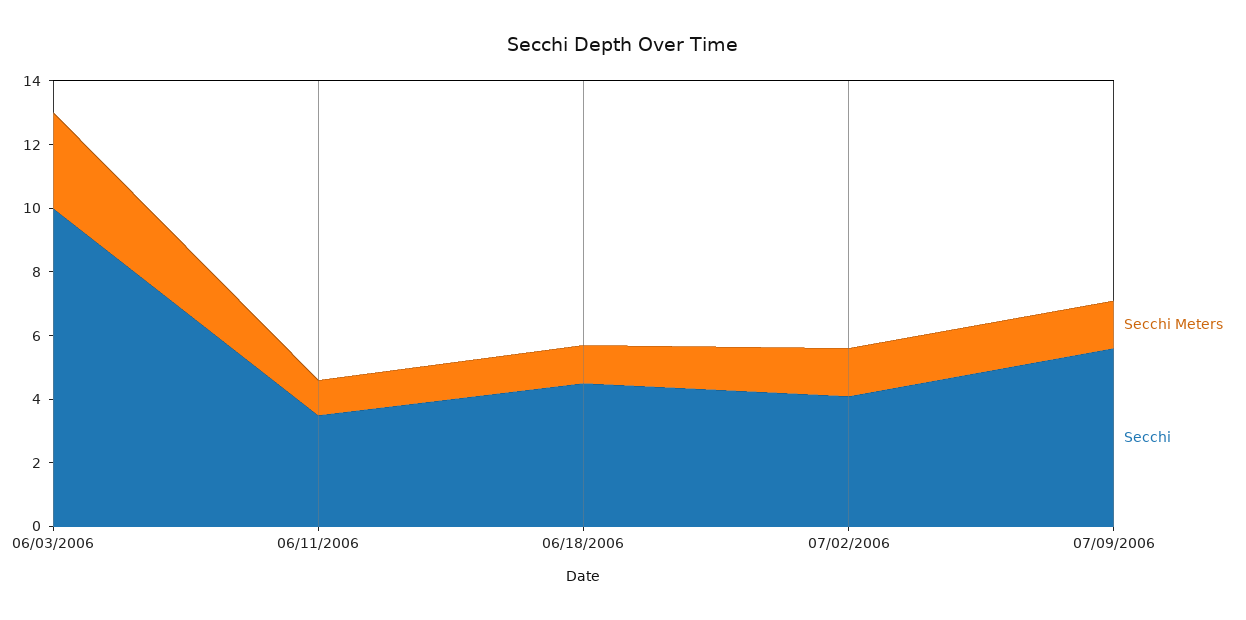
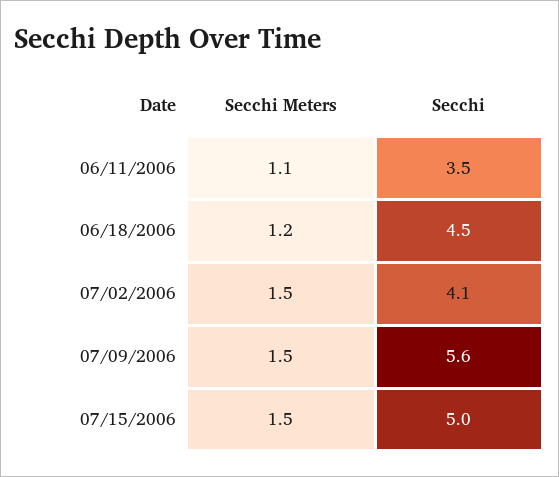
Secchi Meters, 06/03/2006: 3 -> none
Secchi, 06/03/2006: 10 -> none
Secchi Meters, 07/15/2006: none -> 1.5
Secchi, 07/15/2006: none -> 5

